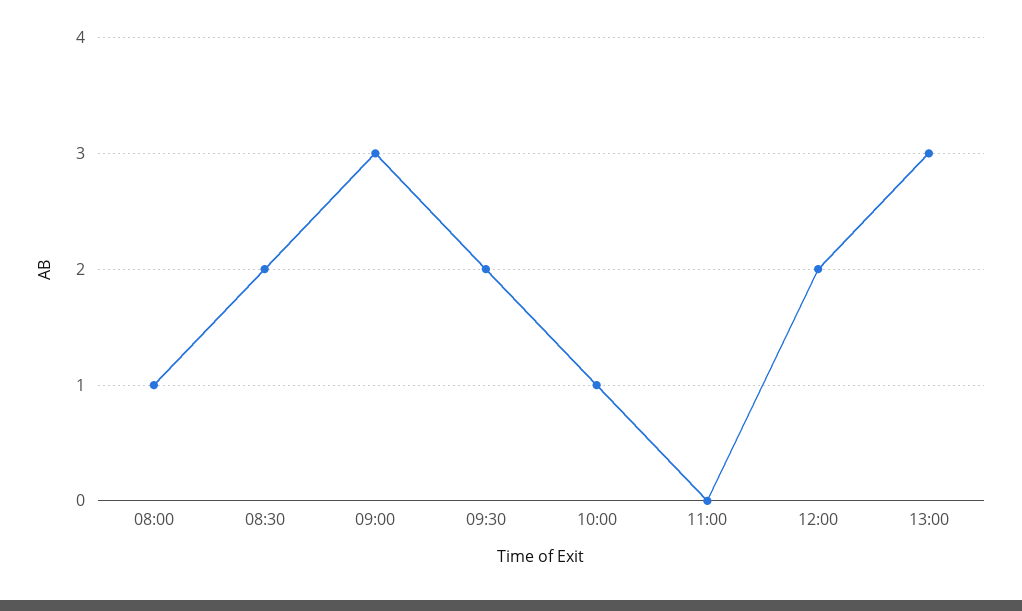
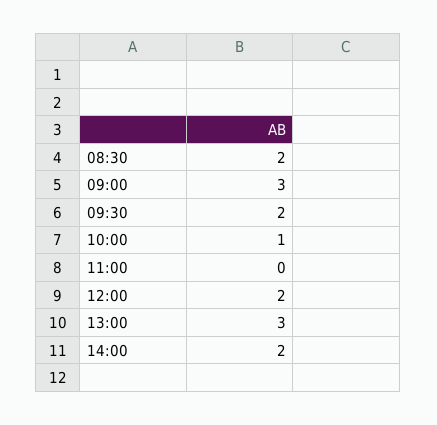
08:00: 1 -> none
14:00: none -> 2

